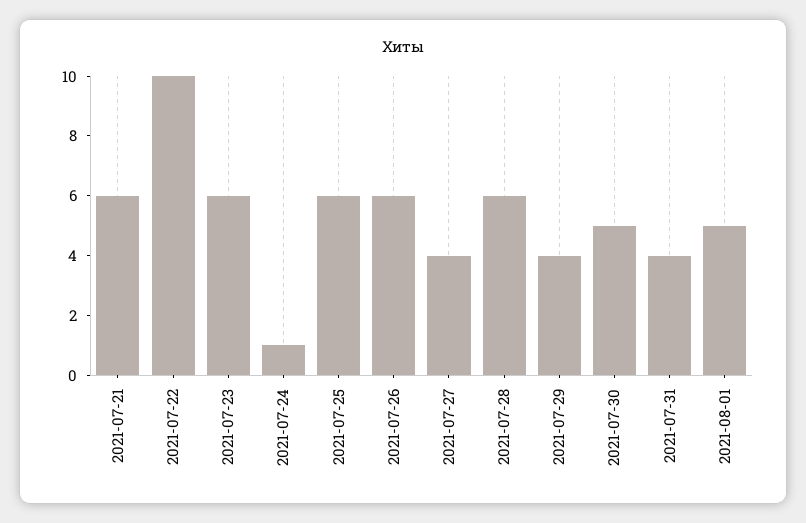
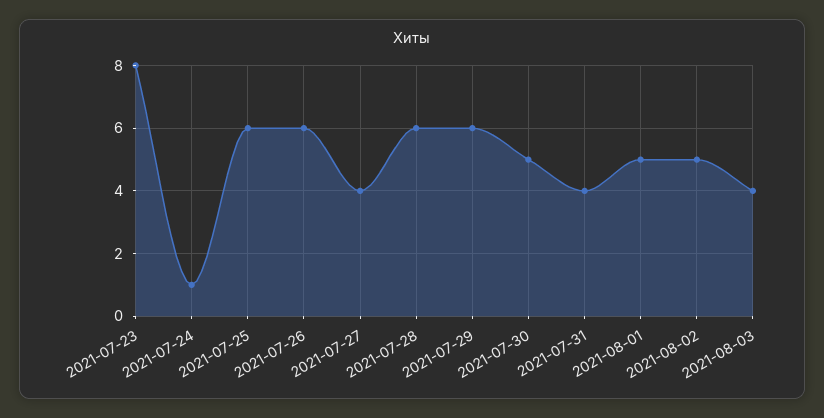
2021-07-21: 6 -> none
2021-07-22: 10 -> none
2021-07-23: 6 -> 8
2021-07-29: 4 -> 6
2021-08-02: none -> 5
2021-08-03: none -> 4

